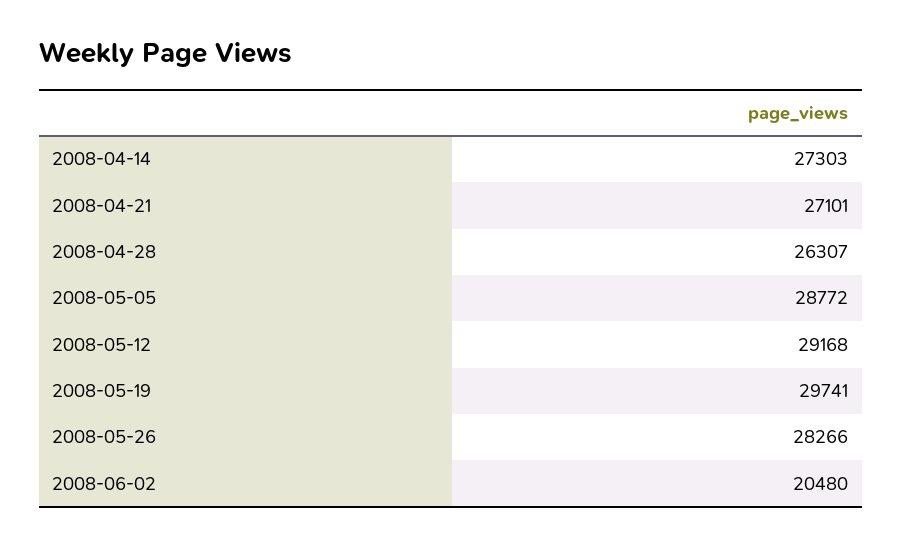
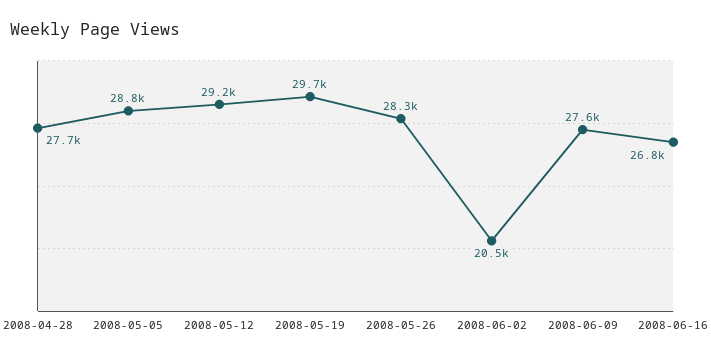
2008-04-14: 27303 -> none
2008-04-21: 27101 -> none
2008-04-28: 26307 -> 27700
2008-06-09: none -> 27600
2008-06-16: none -> 26800

